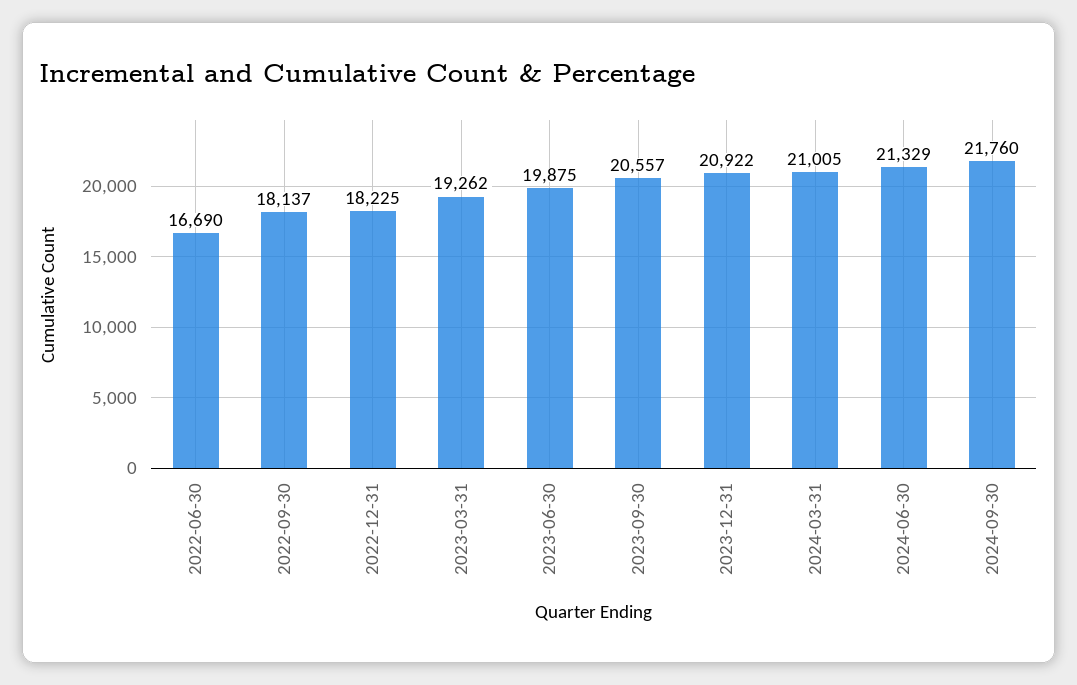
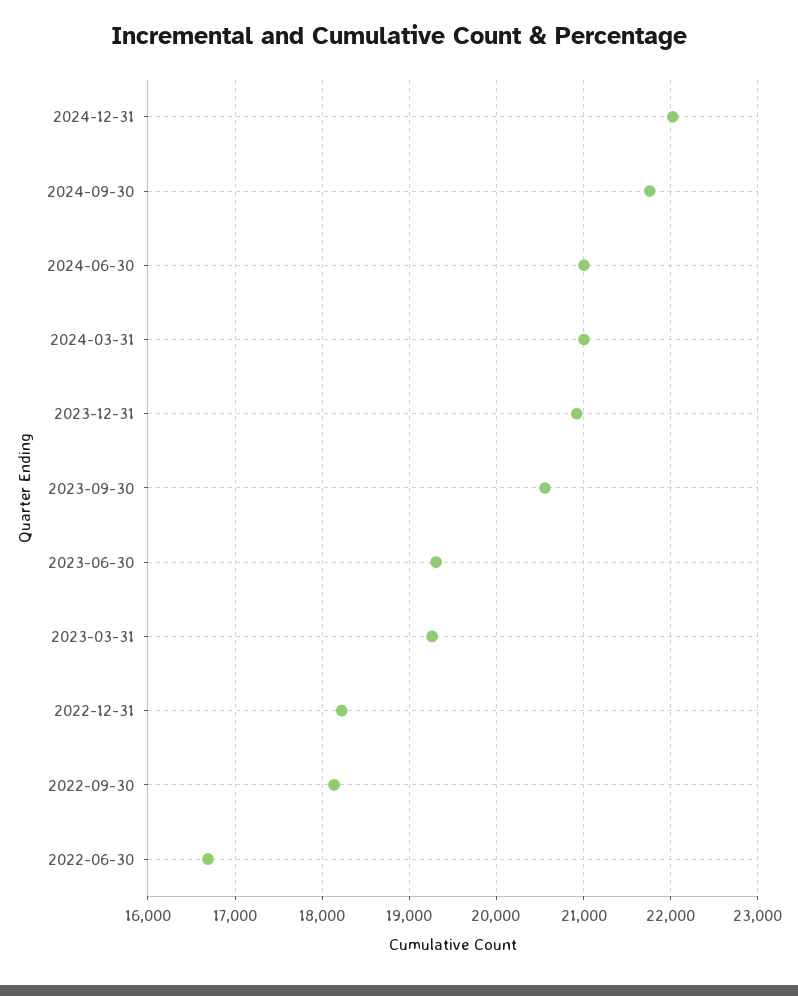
2023-06-30: 19875 -> 19300
2024-06-30: 21329 -> 21000
2024-12-31: none -> 22000

